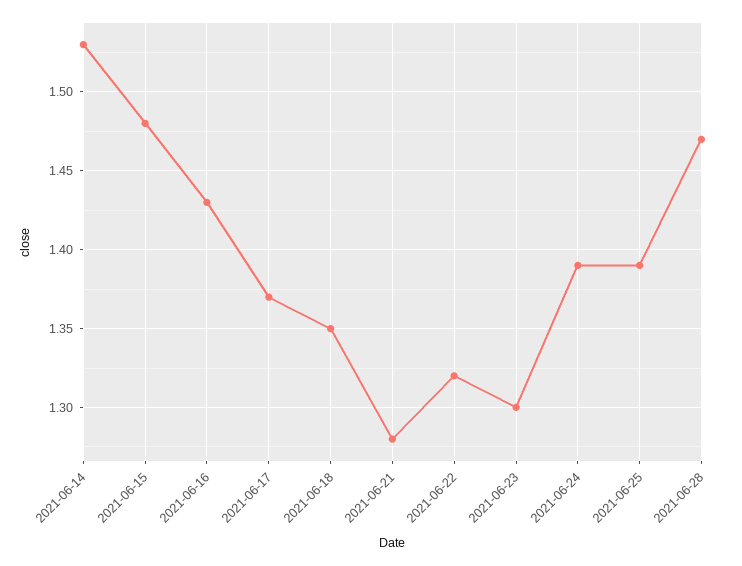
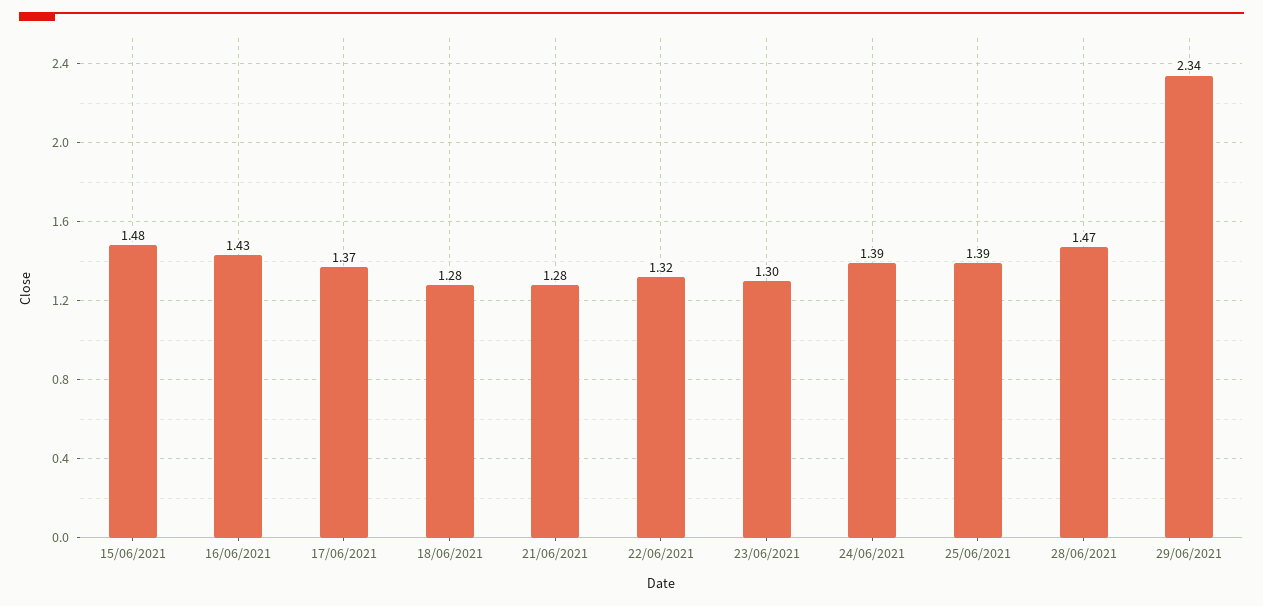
2021-06-14: 1.53 -> none
2021-06-18: 1.35 -> 1.28
29/06/2021: none -> 2.34

